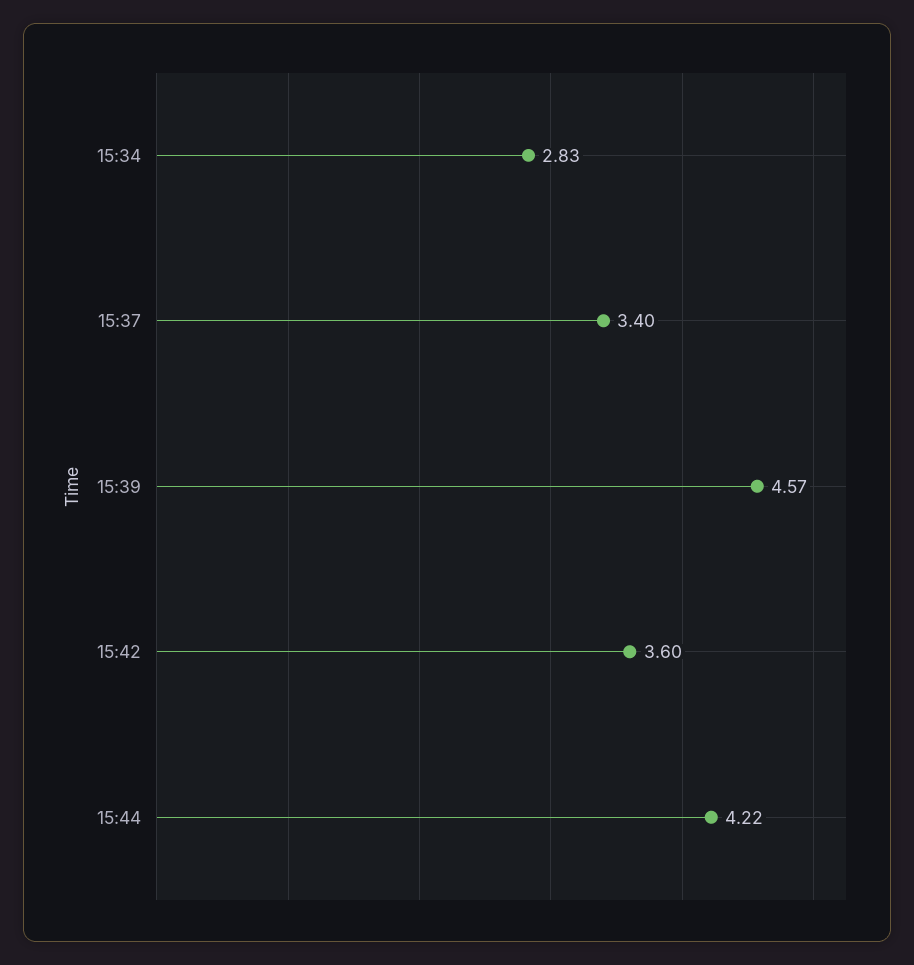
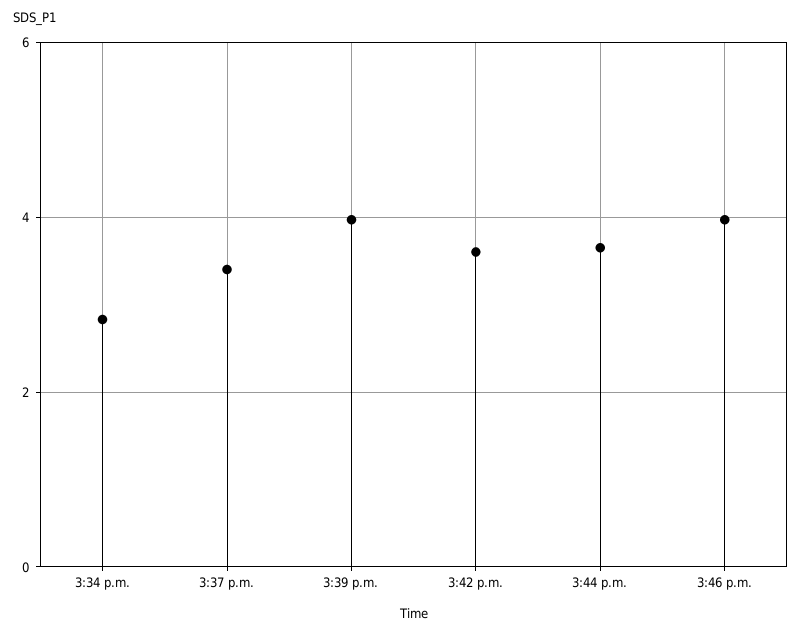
15:39: 4.57 -> 4
15:44: 4.22 -> 3.6
3:46 p.m.: none -> 4

